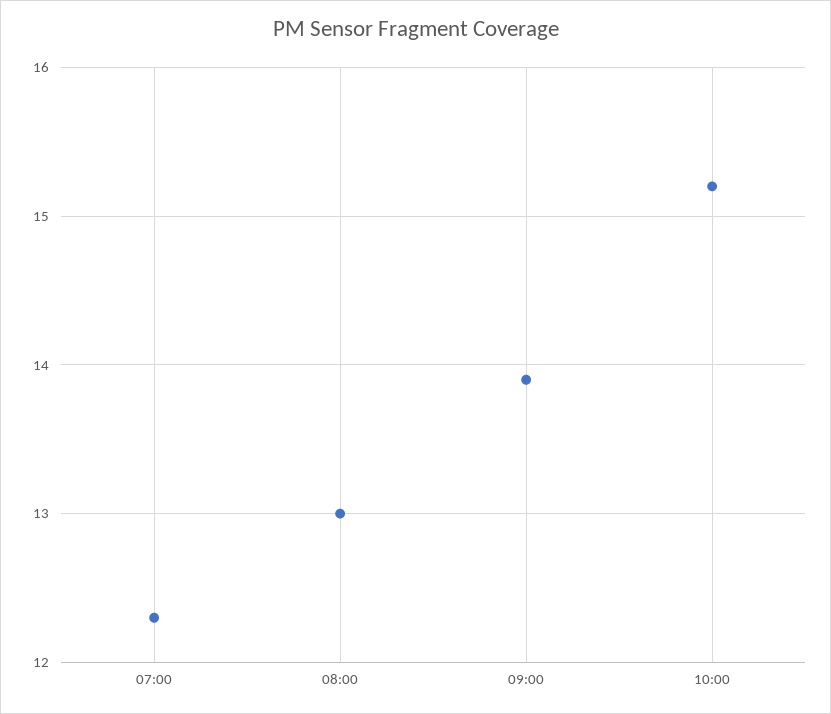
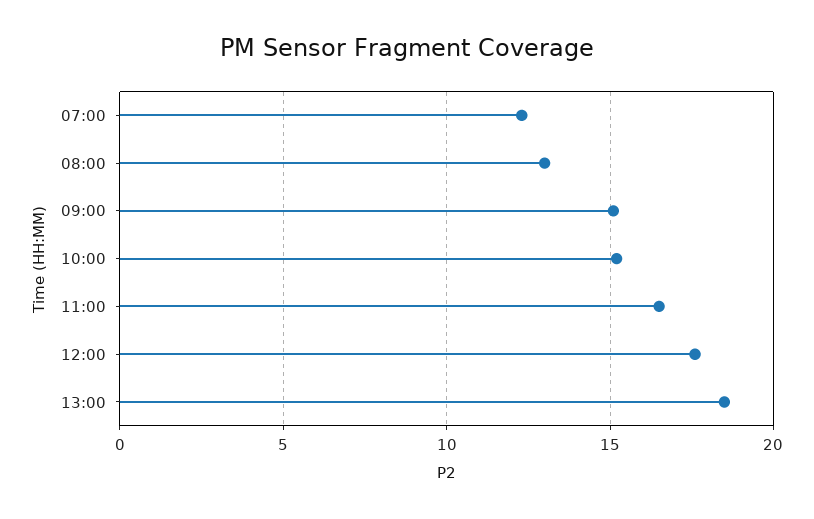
09:00: 13.9 -> 15
11:00: none -> 16.5
12:00: none -> 17.5
13:00: none -> 18.5

